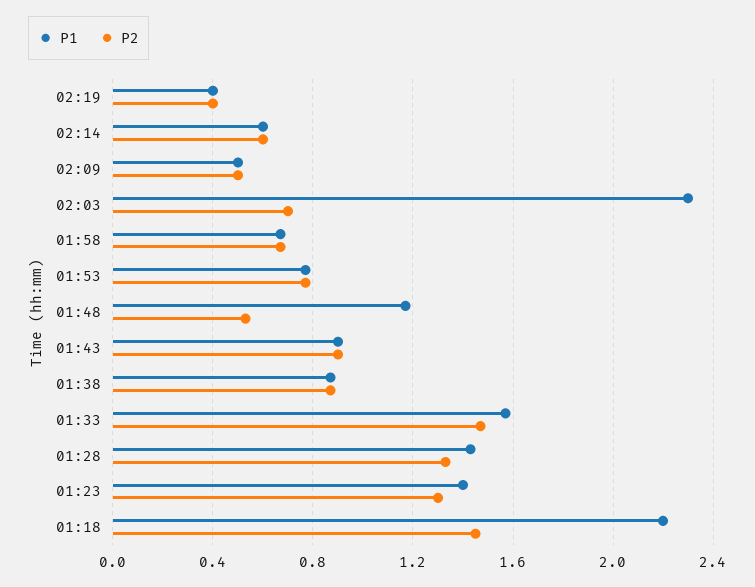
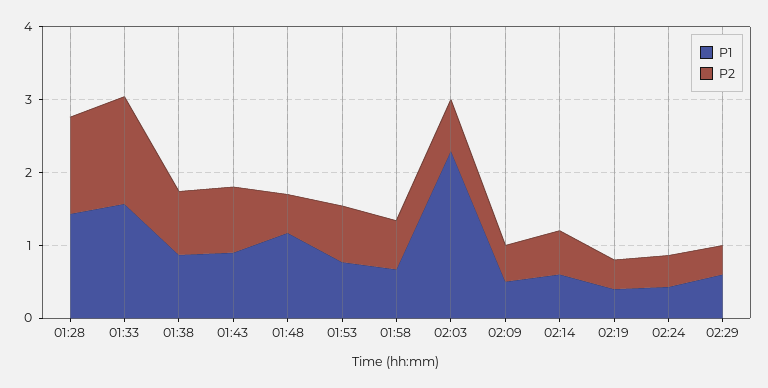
P1, 01:23: 1.4 -> none
P2, 01:23: 1.3 -> none
P1, 01:18: 2.2 -> none
P2, 01:18: 1.45 -> none
P1, 02:24: none -> 0.4
P2, 02:24: none -> 0.4
P1, 02:29: none -> 0.6
P2, 02:29: none -> 0.4

